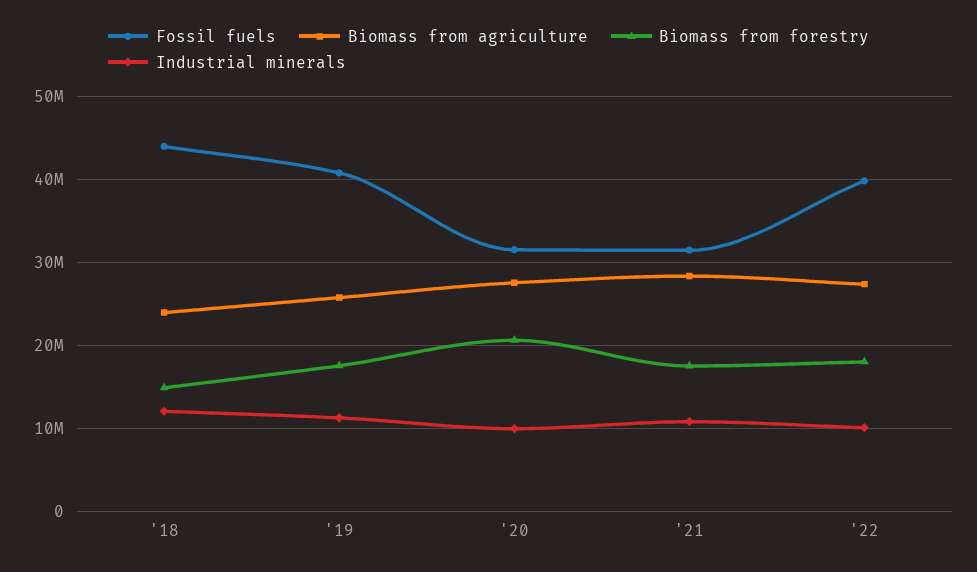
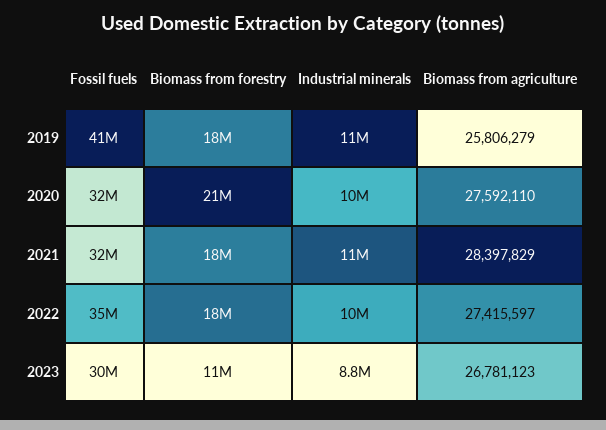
Fossil fuels, '18: 44000000 -> none
Biomass from agriculture, '18: 24000000 -> none
Biomass from forestry, '18: 15000000 -> none
Industrial minerals, '18: 12000000 -> none
Fossil fuels, '22: 40000000 -> 35000000
Fossil fuels, 2023: none -> 30000000
Biomass from forestry, 2023: none -> 11000000
Industrial minerals, 2023: none -> 8800000
Biomass from agriculture, 2023: none -> 26781123

